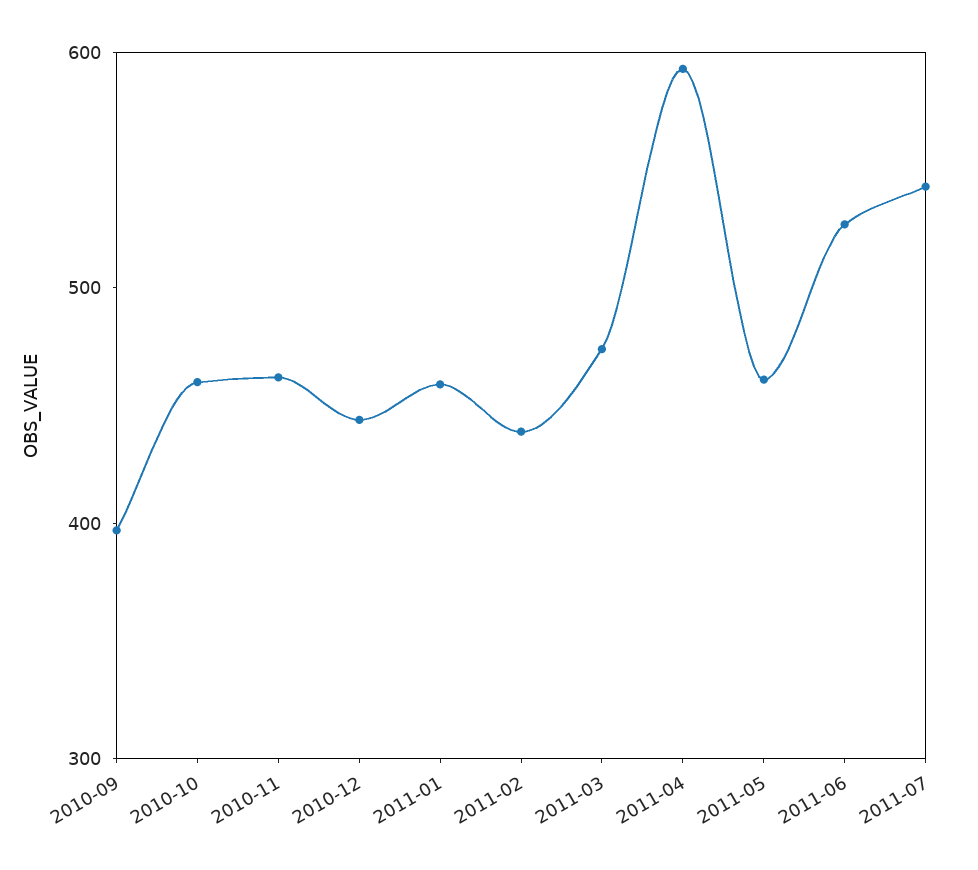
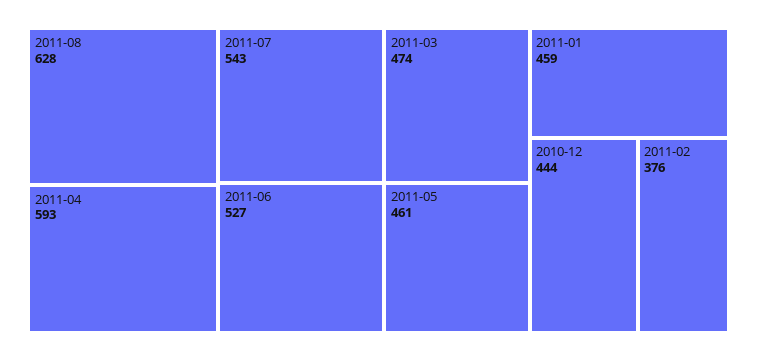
2010-09: 400 -> none
2010-10: 460 -> none
2010-11: 460 -> none
2011-02: 440 -> 376
2011-08: none -> 628

